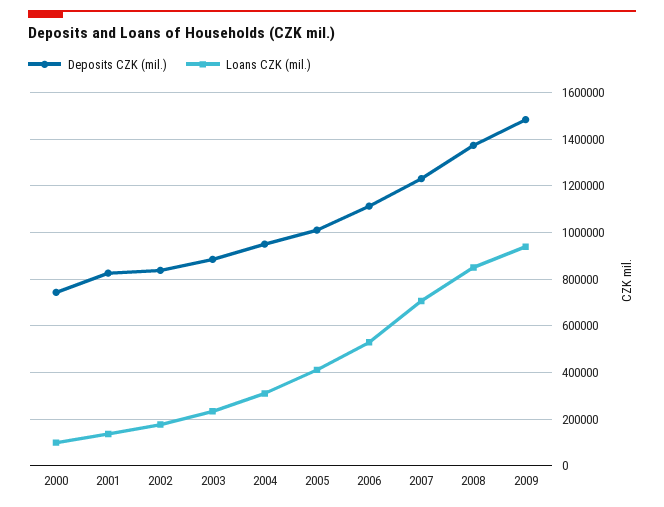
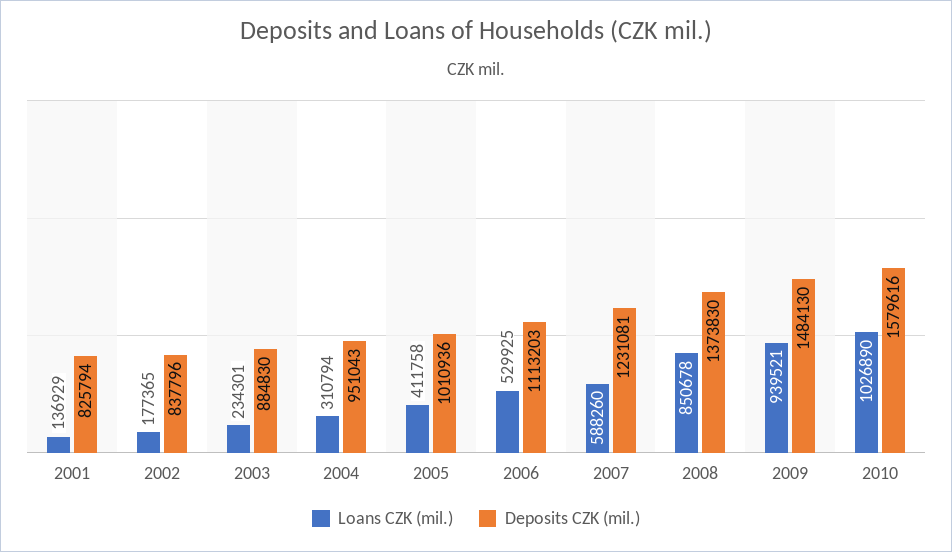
Deposits CZK (mil.), 2000: 750000 -> none
Loans CZK (mil.), 2000: 100000 -> none
Loans CZK (mil.), 2007: 700000 -> 588260
Loans CZK (mil.), 2010: none -> 1026890
Deposits CZK (mil.), 2010: none -> 1579616

